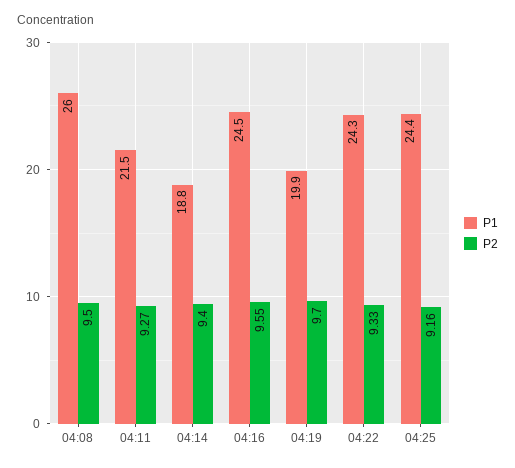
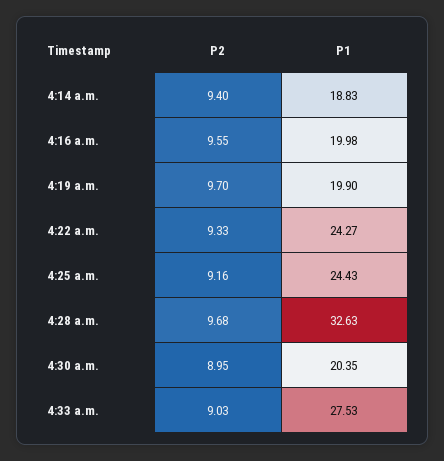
P1, 04:08: 26 -> none
P2, 04:08: 9.5 -> none
P1, 04:11: 21.5 -> none
P2, 04:11: 9.27 -> none
P1, 04:16: 24.5 -> 19.98
P2, 4:28 a.m.: none -> 9.68
P1, 4:28 a.m.: none -> 32.63
P2, 4:30 a.m.: none -> 8.95
P1, 4:30 a.m.: none -> 20.35
P2, 4:33 a.m.: none -> 9.03
P1, 4:33 a.m.: none -> 27.53

